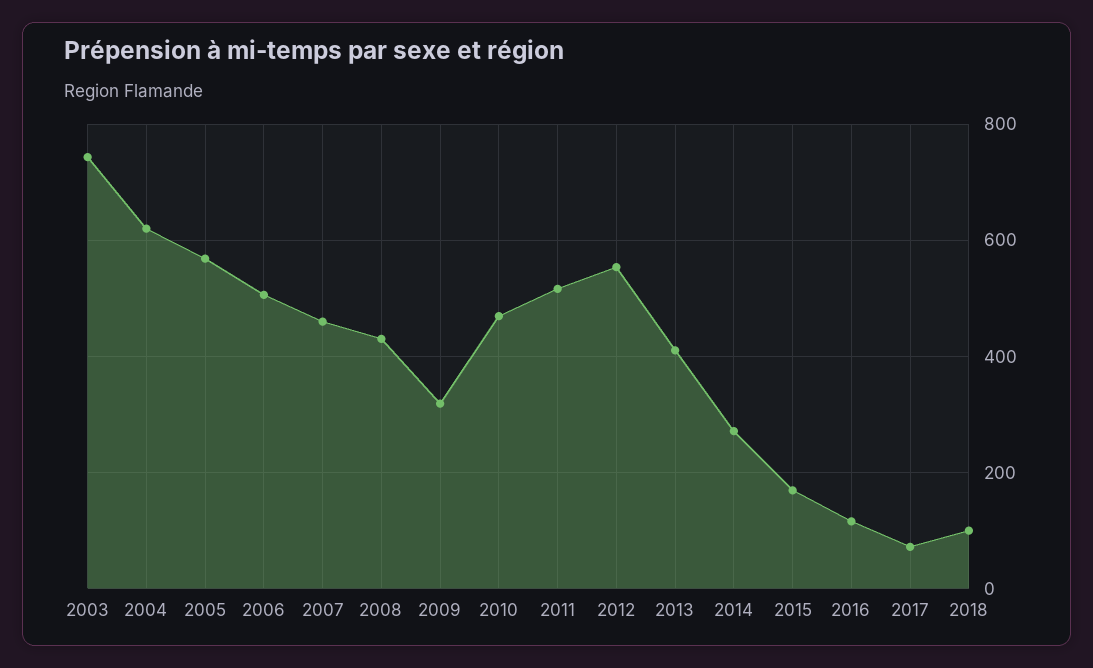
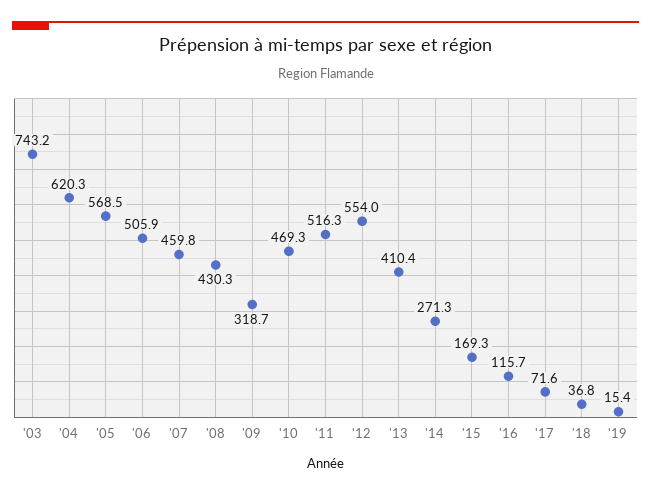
2018: 100 -> 36.8
'19: none -> 15.4

